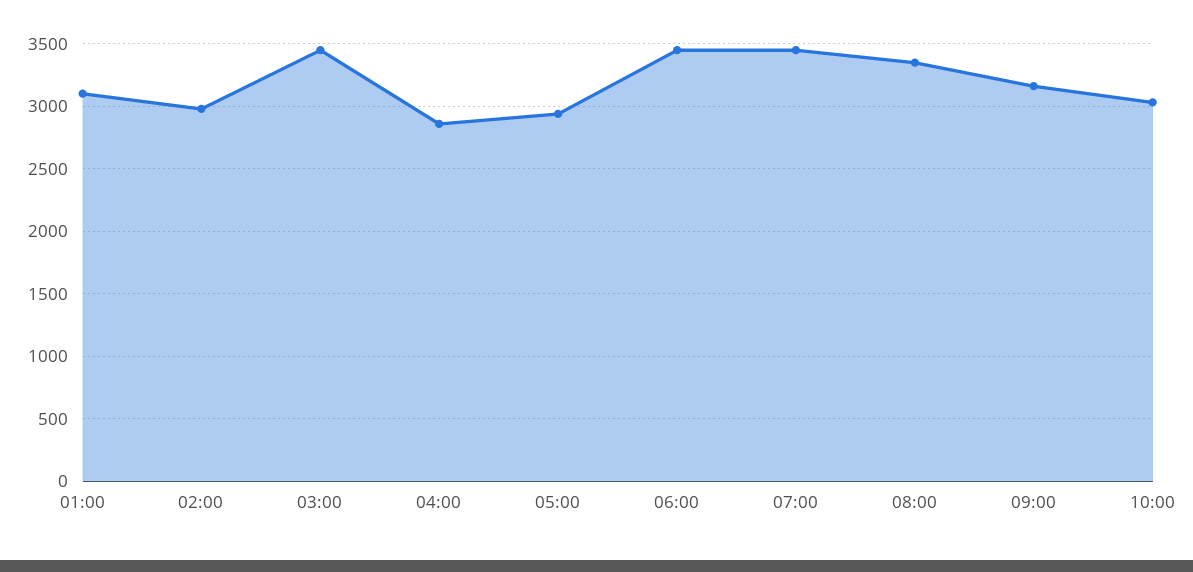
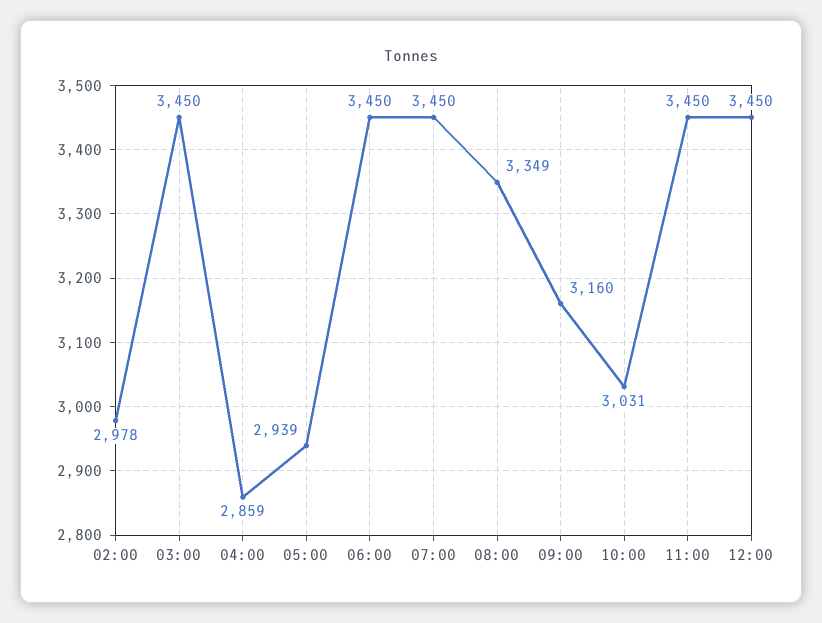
01:00: 3100 -> none
11:00: none -> 3450
12:00: none -> 3450

